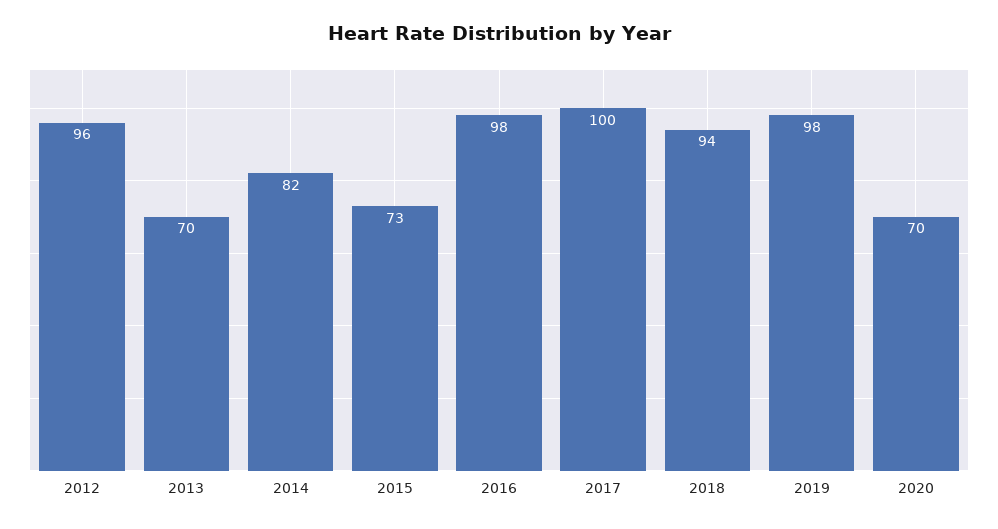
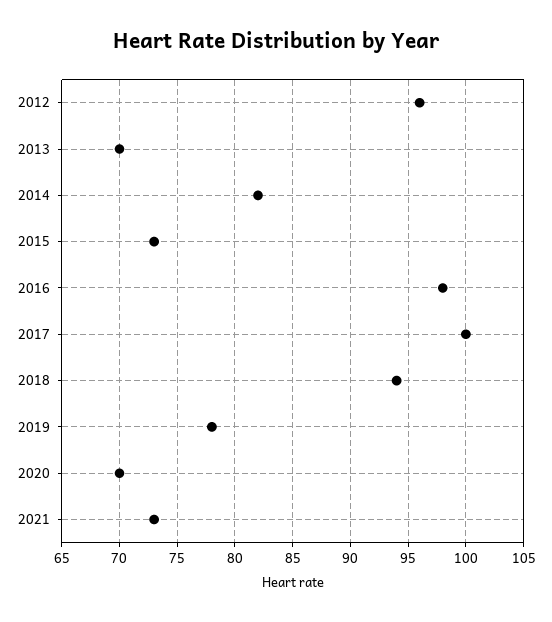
2019: 98 -> 78
2021: none -> 73

